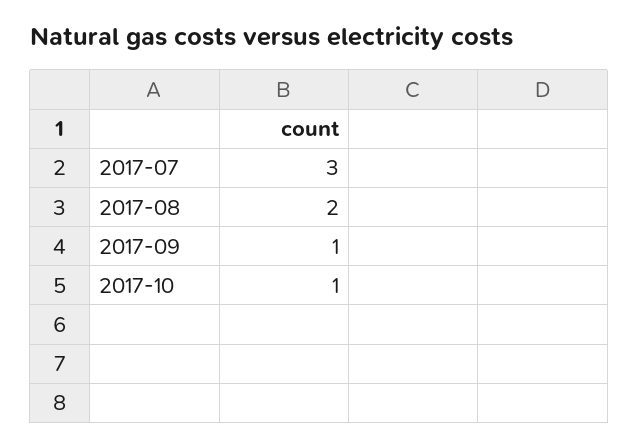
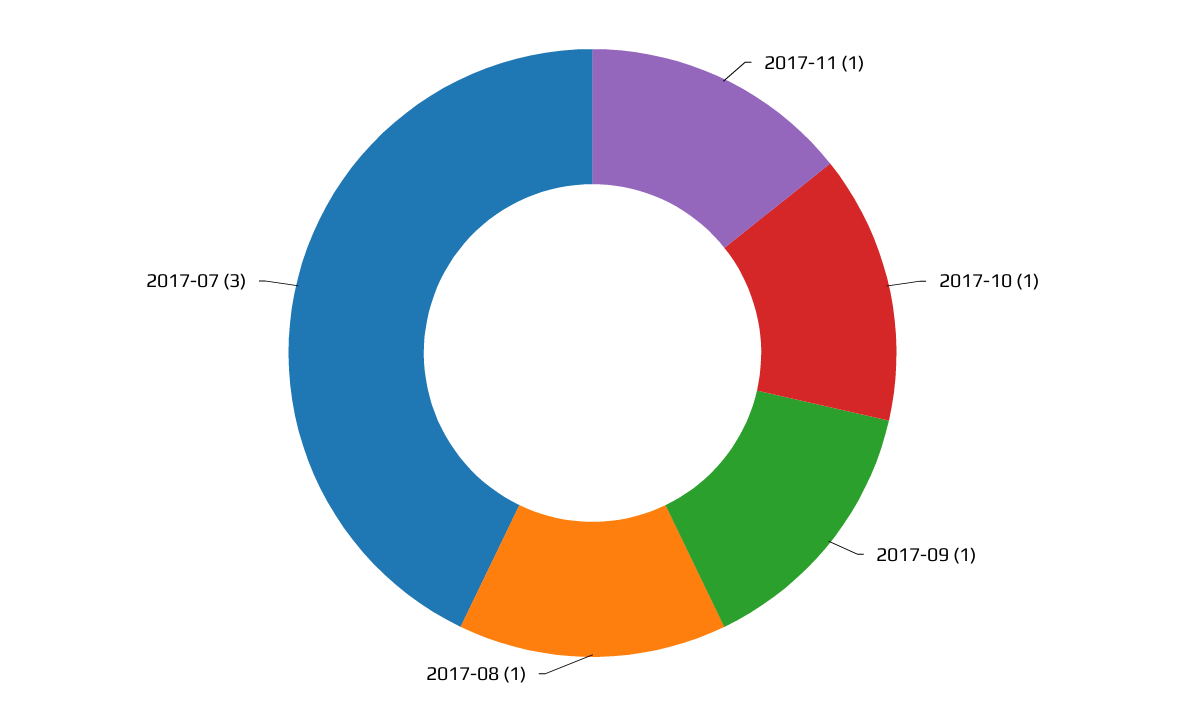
2017-08: 2 -> 1
2017-11: none -> 1

